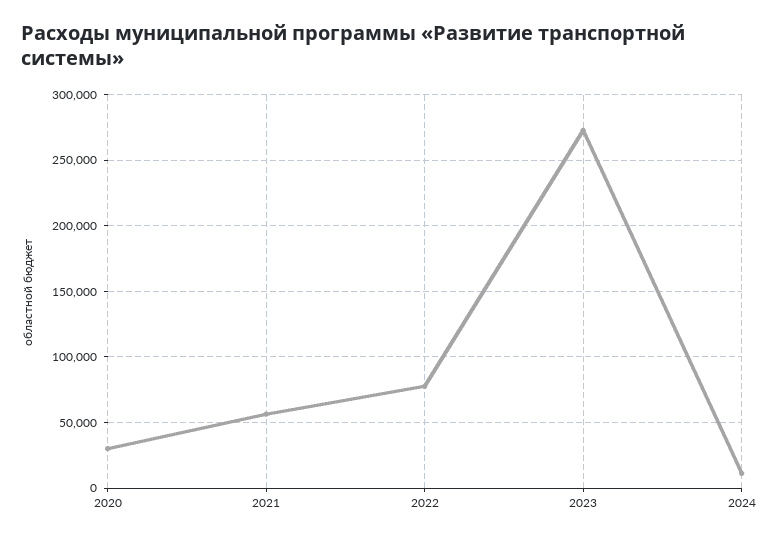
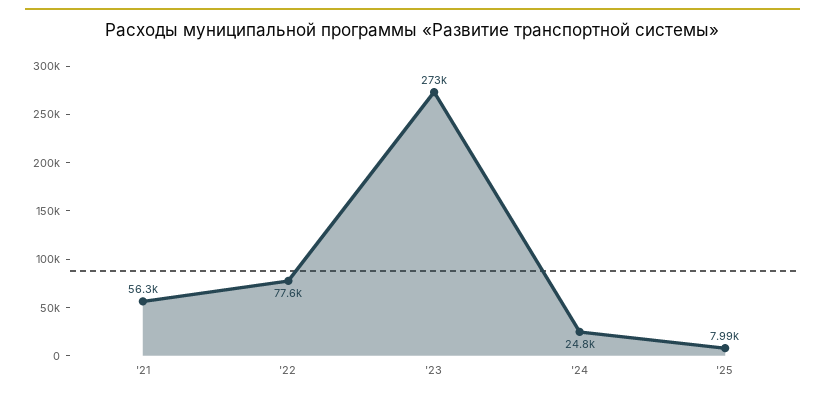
2020: 30000 -> none
2024: 10000 -> 24800
'25: none -> 7990

